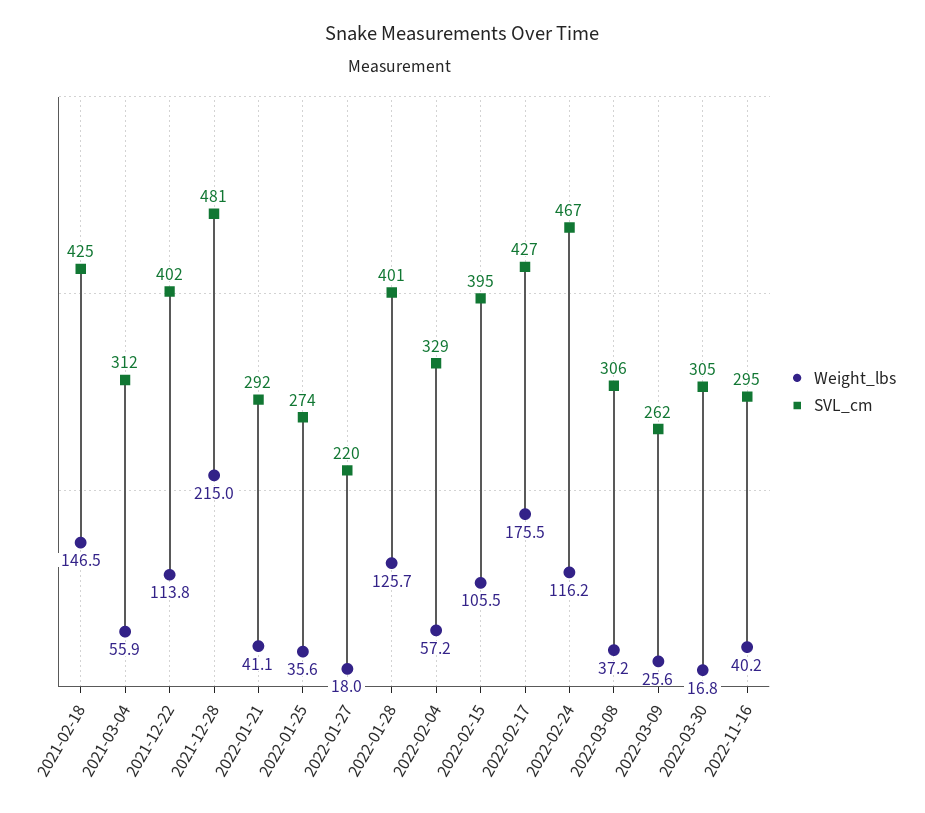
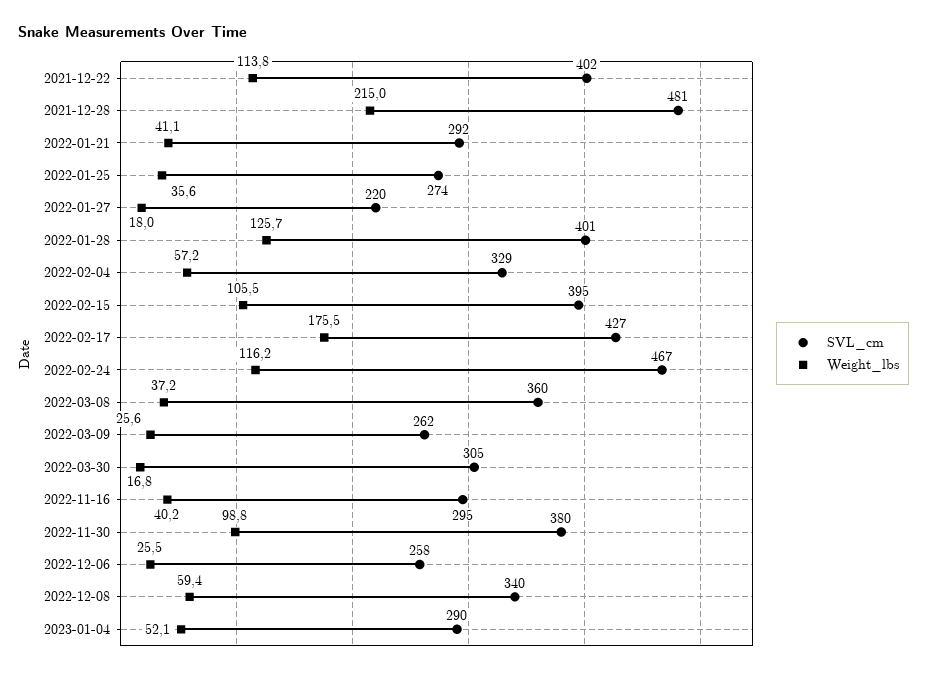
Weight_lbs, 2021-02-18: 146.5 -> none
SVL_cm, 2021-02-18: 425 -> none
Weight_lbs, 2021-03-04: 55.9 -> none
SVL_cm, 2021-03-04: 312 -> none
SVL_cm, 2022-03-08: 306 -> 360
SVL_cm, 2022-11-30: none -> 380
Weight_lbs, 2022-11-30: none -> 98.8
SVL_cm, 2022-12-06: none -> 258
Weight_lbs, 2022-12-06: none -> 25.5
SVL_cm, 2022-12-08: none -> 340
Weight_lbs, 2022-12-08: none -> 59.4
SVL_cm, 2023-01-04: none -> 290
Weight_lbs, 2023-01-04: none -> 52.1

